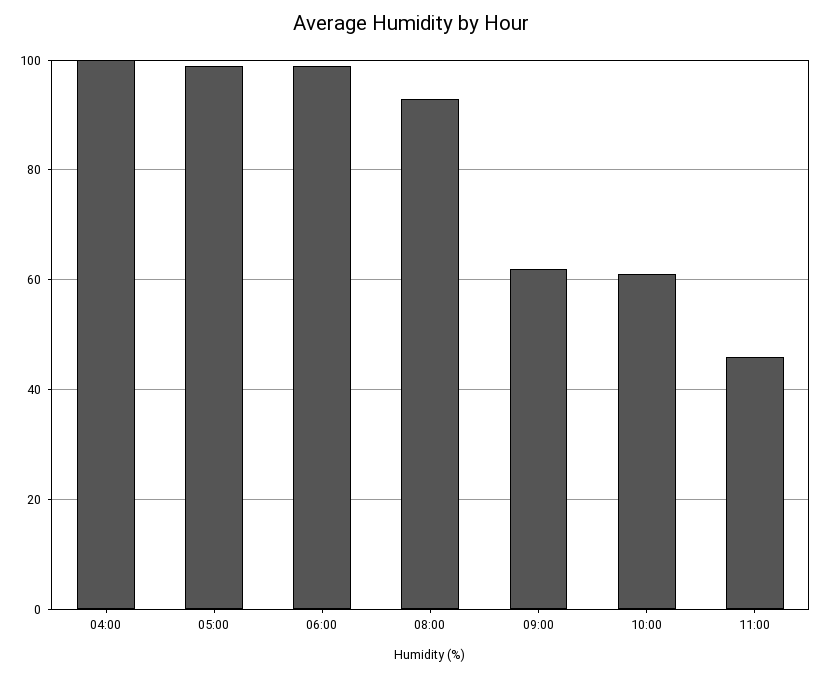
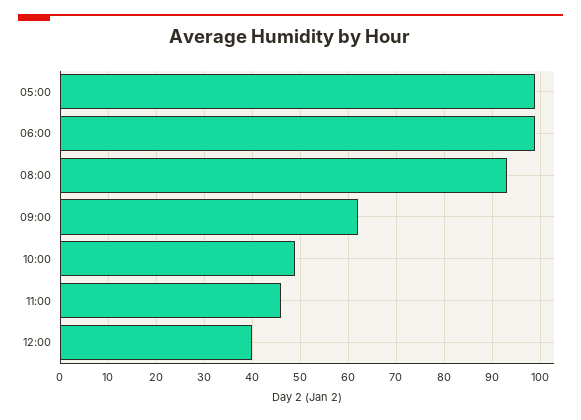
04:00: 100 -> none
10:00: 60 -> 50
12:00: none -> 40

